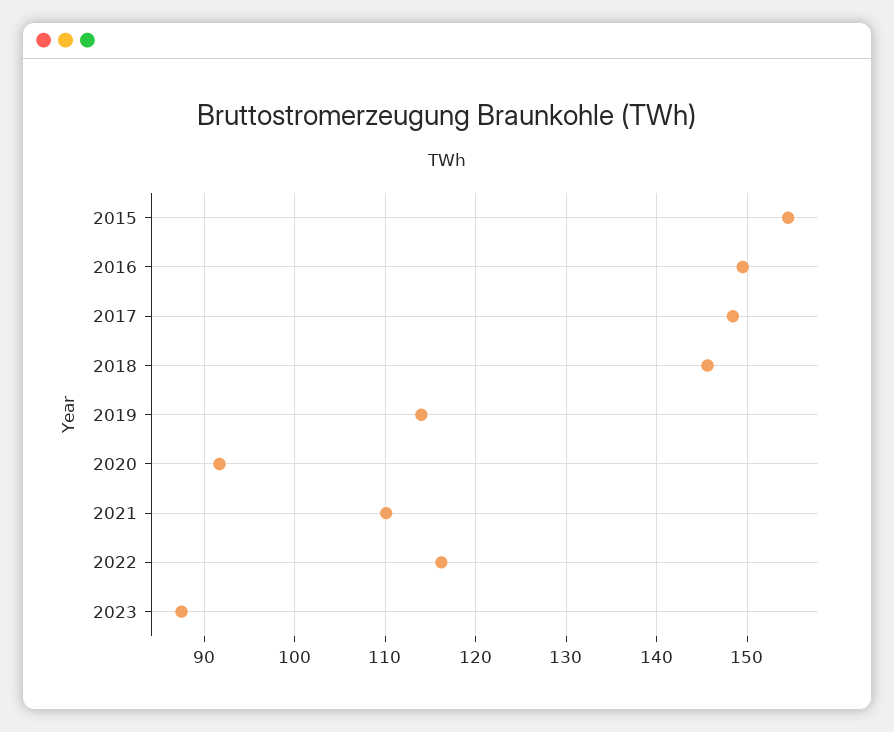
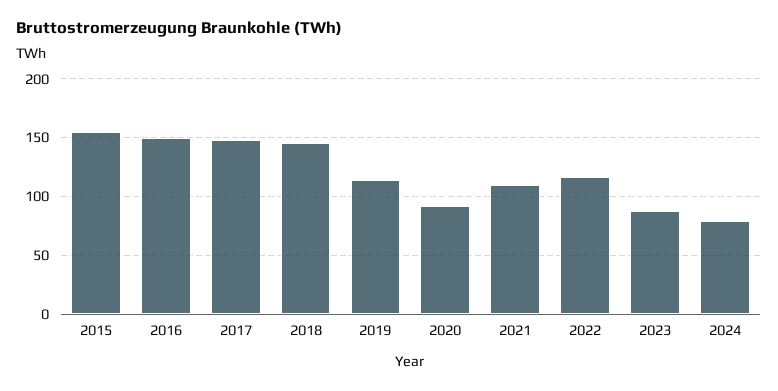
2024: none -> 80

